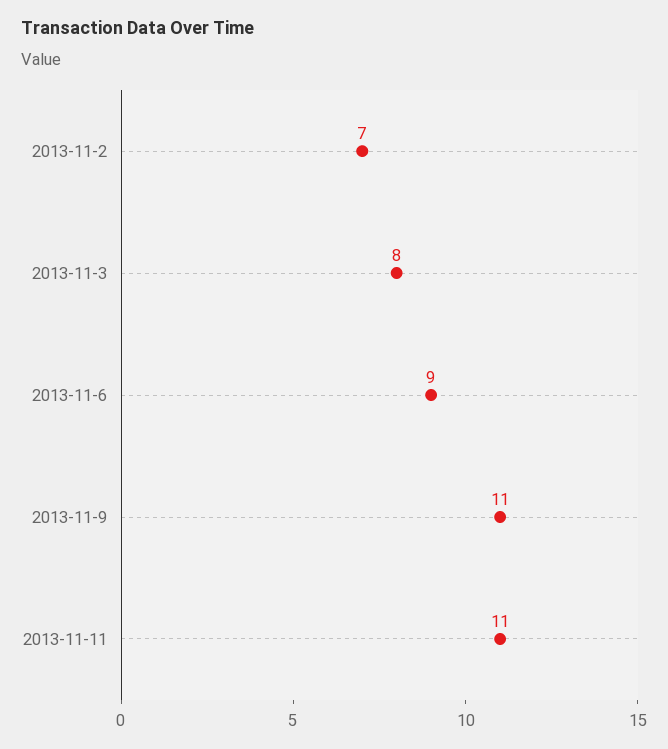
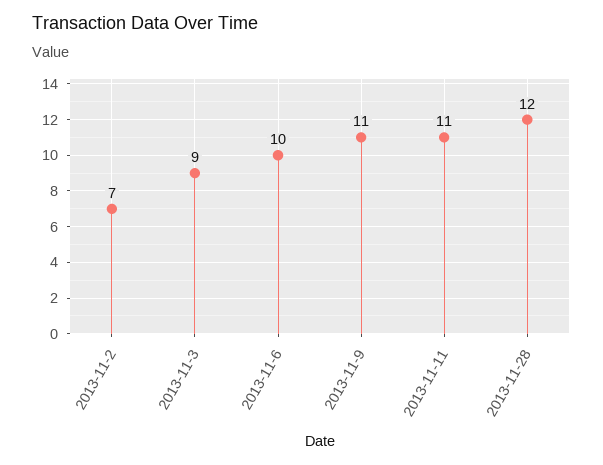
2013-11-3: 8 -> 9
2013-11-6: 9 -> 10
2013-11-28: none -> 12

